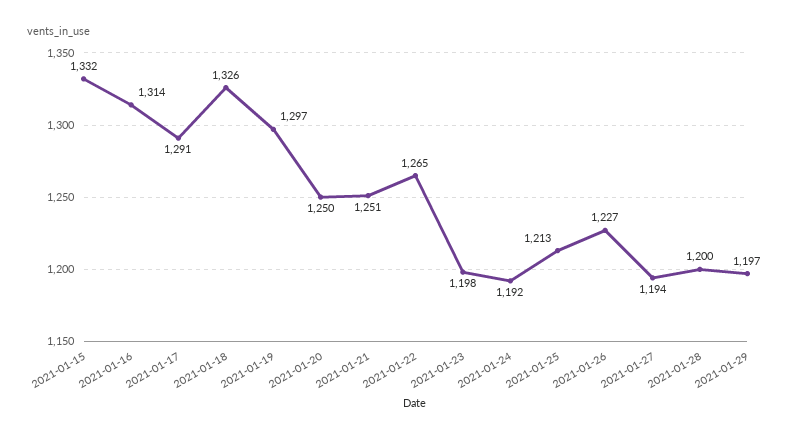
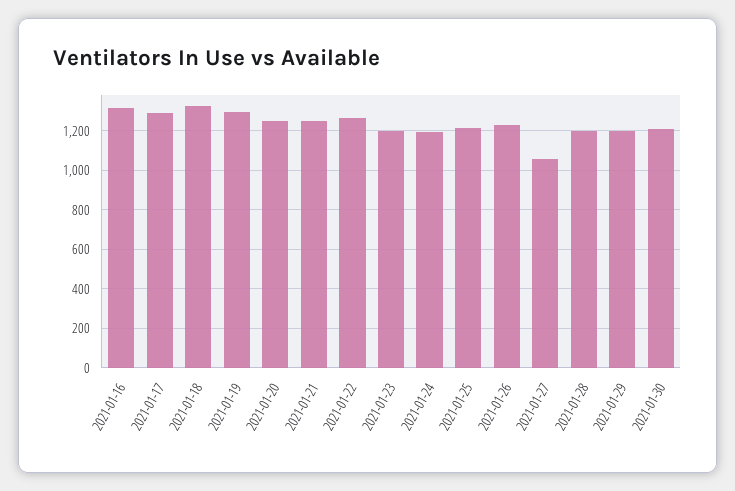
2021-01-15: 1332 -> none
2021-01-27: 1194 -> 1050
2021-01-30: none -> 1200

